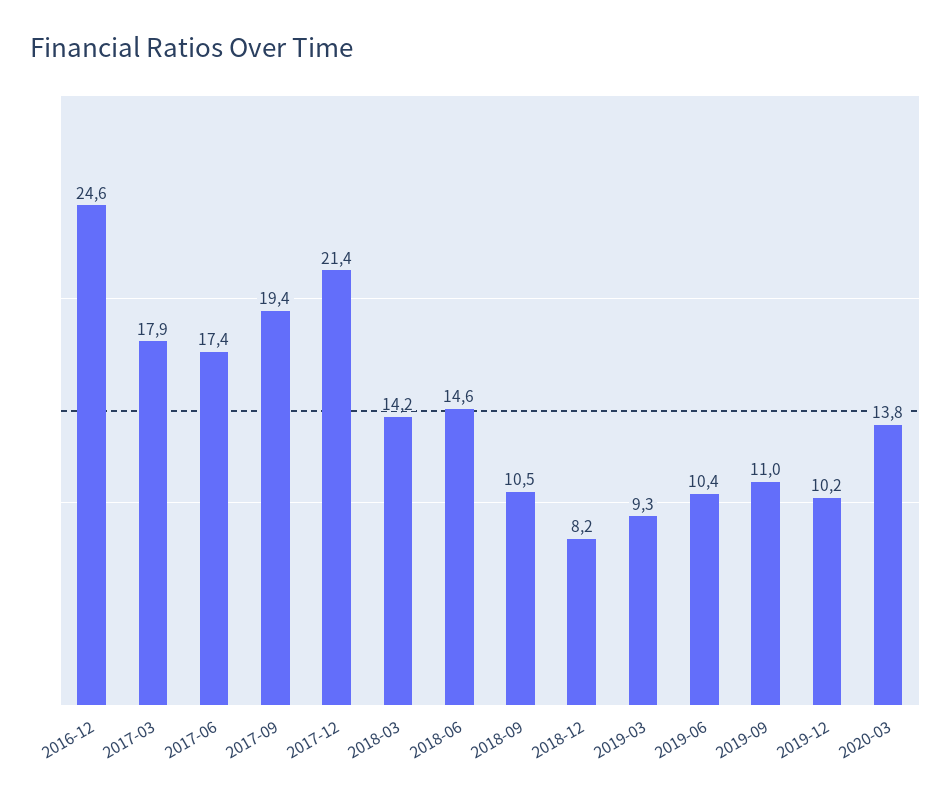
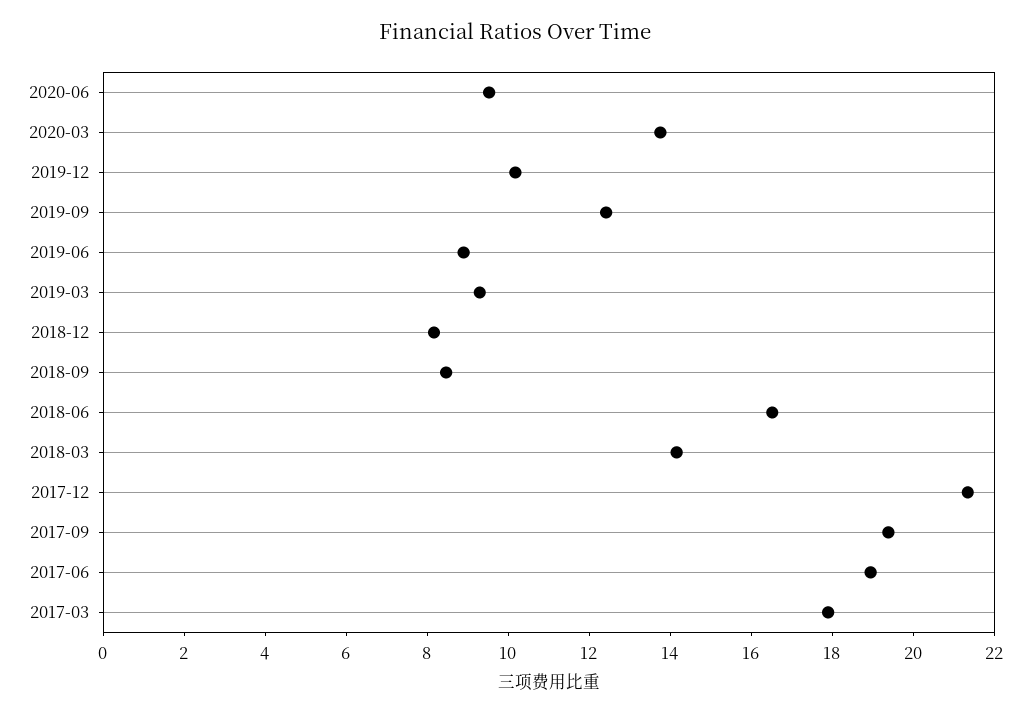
2016-12: 24.6 -> none
2017-06: 17.4 -> 19
2018-06: 14.6 -> 16.5
2018-09: 10.5 -> 8.5
2019-06: 10.4 -> 9
2019-09: 11 -> 12.5
2020-06: none -> 9.5

